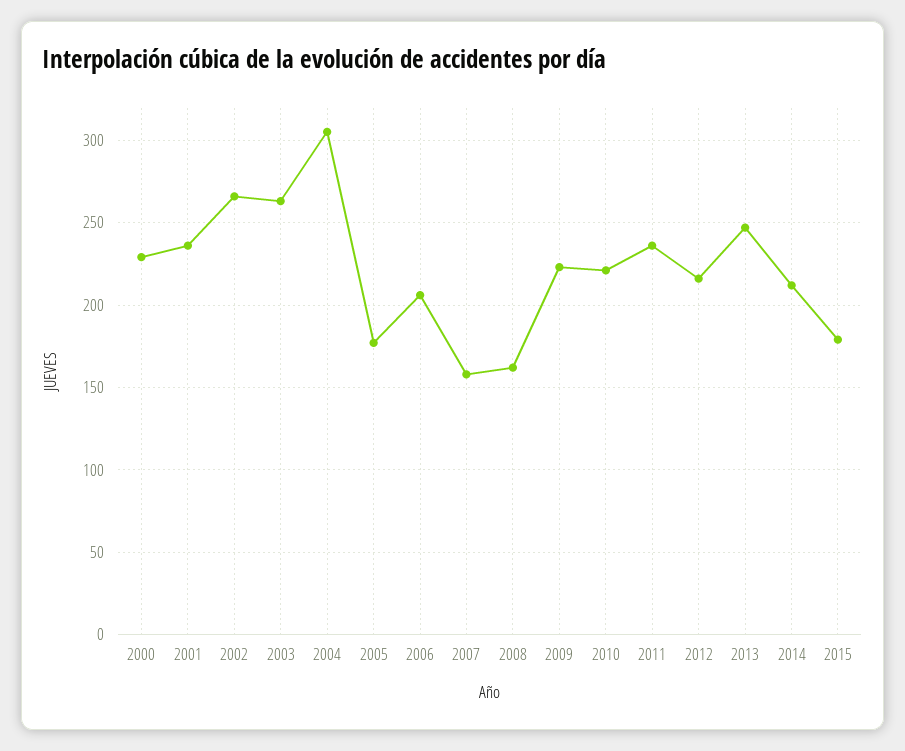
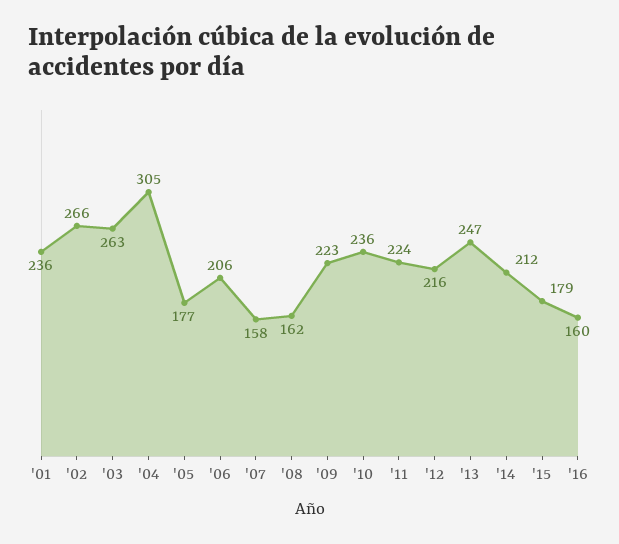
2000: 230 -> none
2010: 220 -> 236
2011: 235 -> 224
'16: none -> 160

